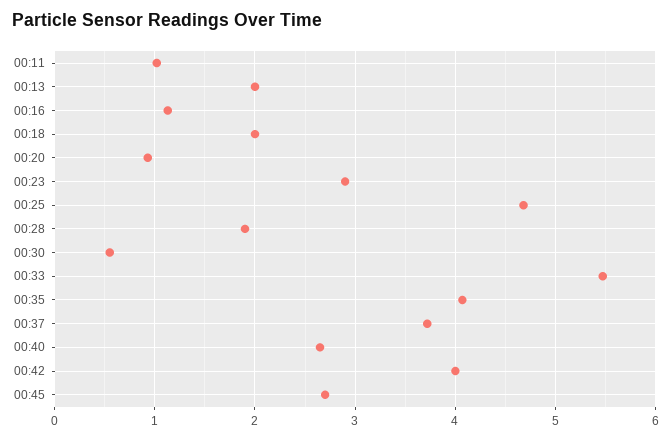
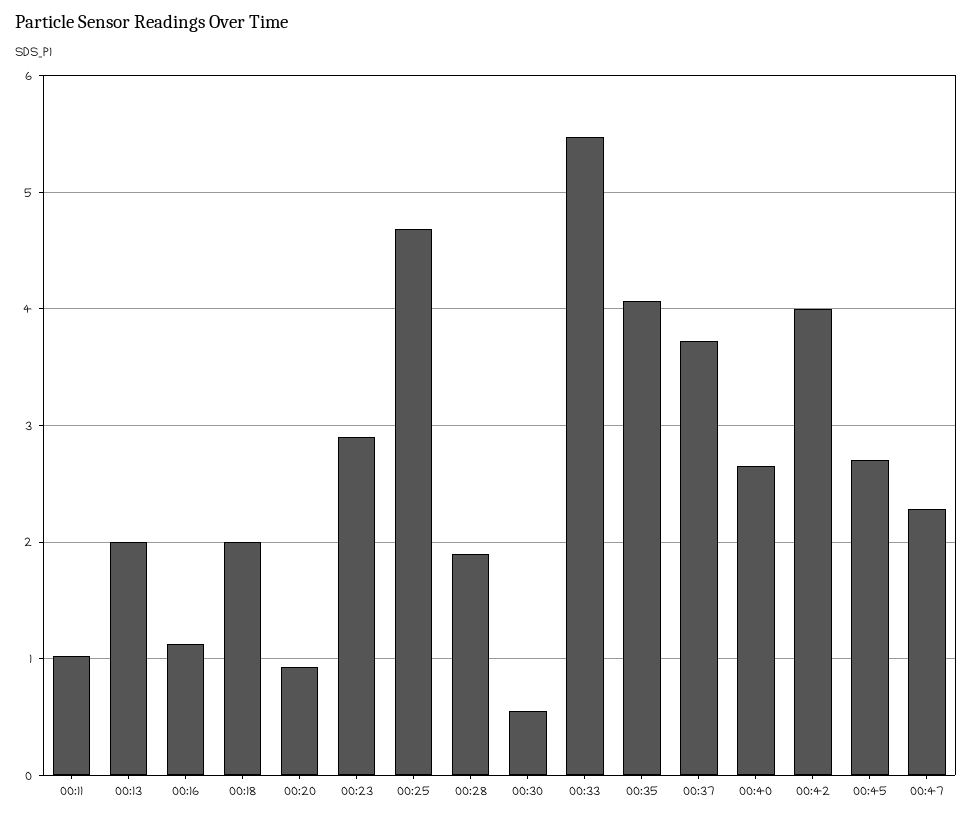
00:47: none -> 2.3

